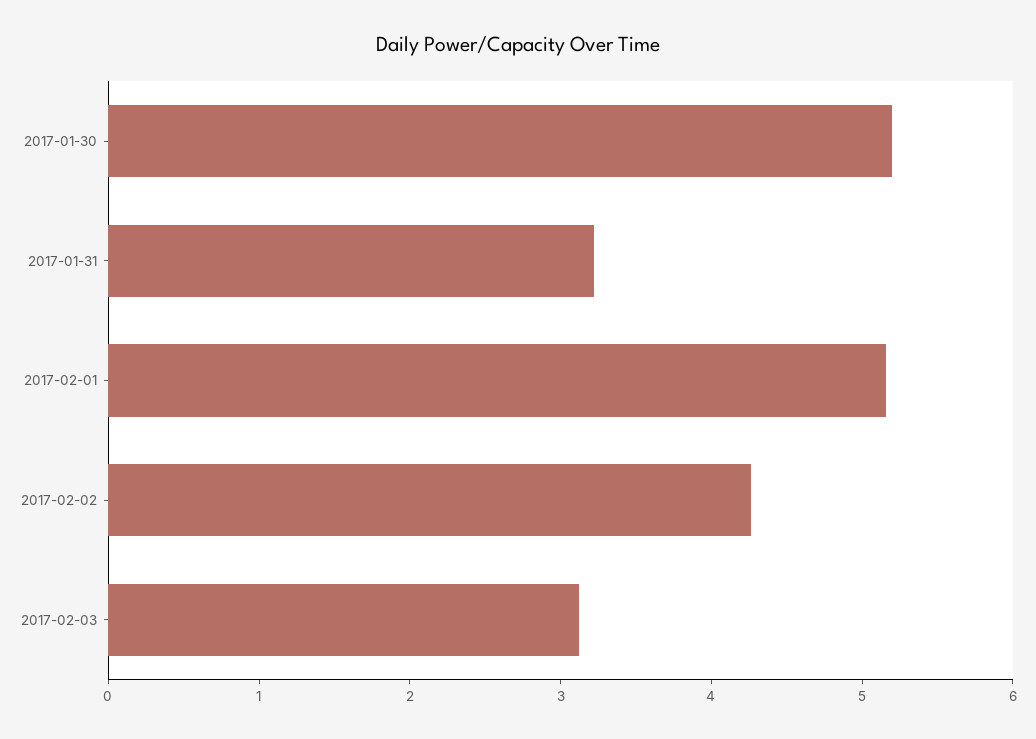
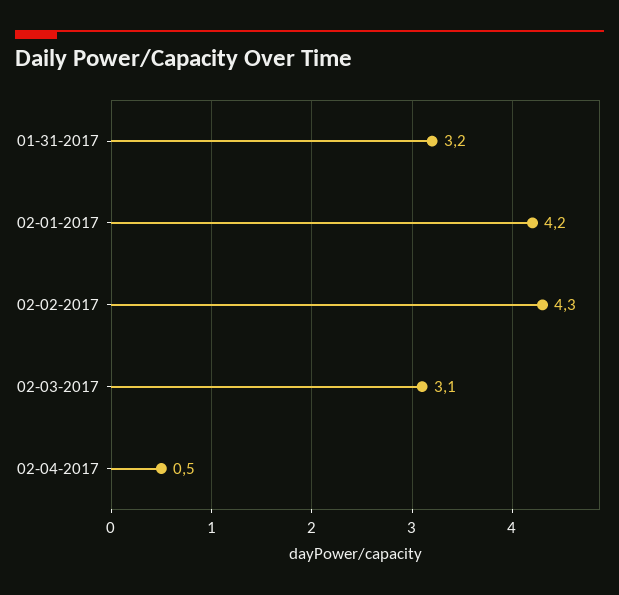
2017-01-30: 5.2 -> none
2017-02-01: 5.2 -> 4.2
02-04-2017: none -> 0.5

